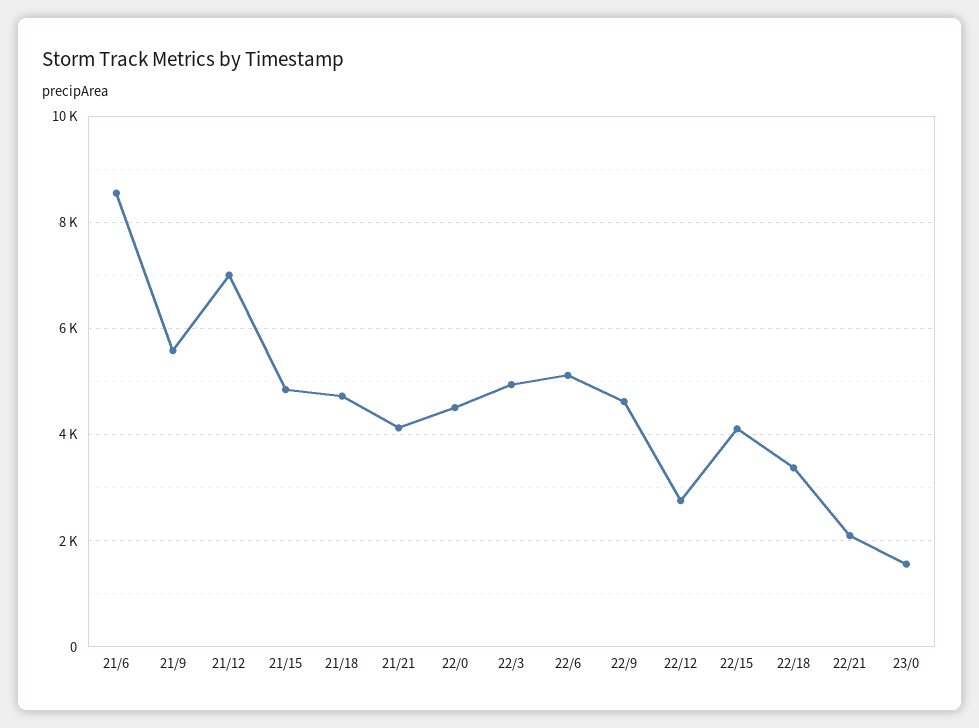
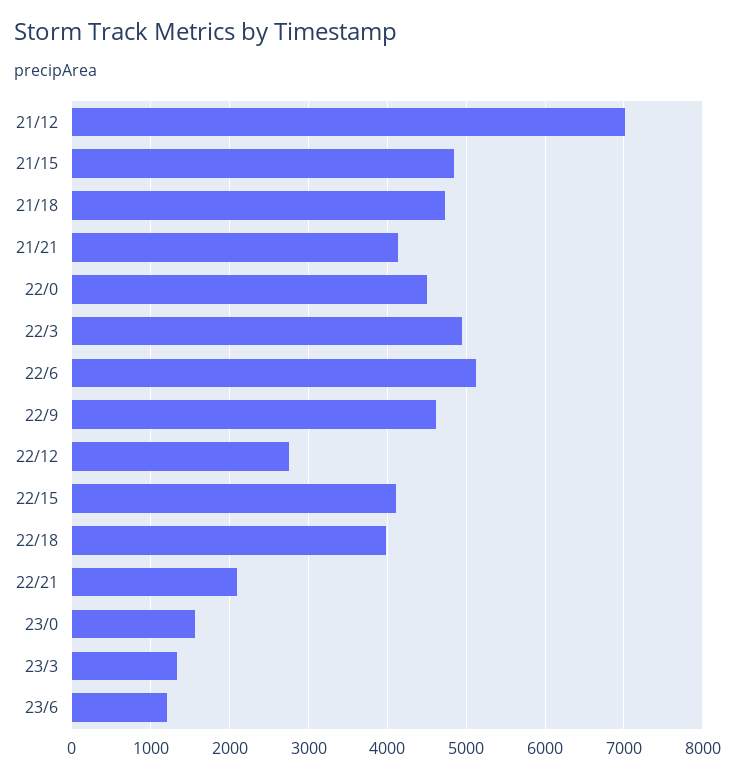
21/6: 8600 -> none
21/9: 5600 -> none
22/18: 3400 -> 4000
23/3: none -> 1300
23/6: none -> 1200

